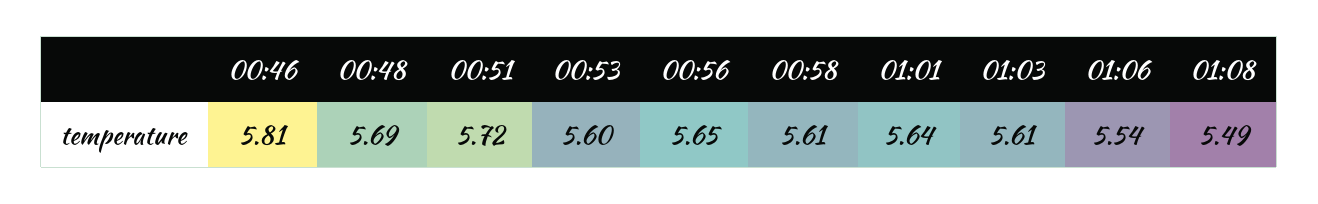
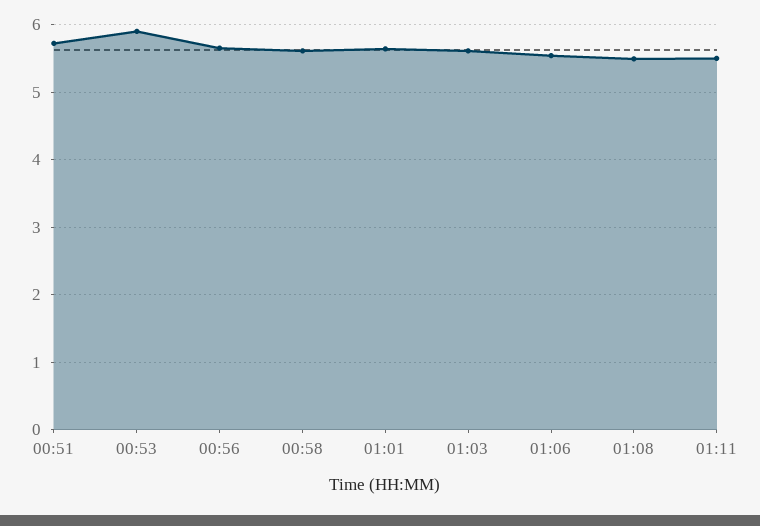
00:46: 5.81 -> none
00:48: 5.69 -> none
00:53: 5.6 -> 5.9
01:11: none -> 5.5

